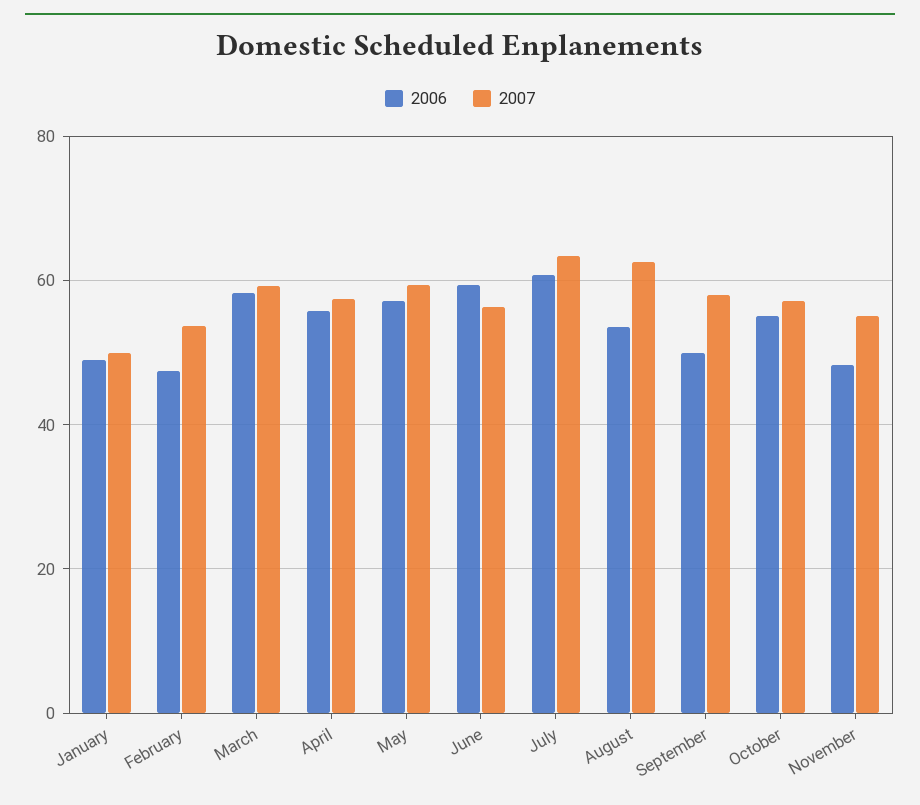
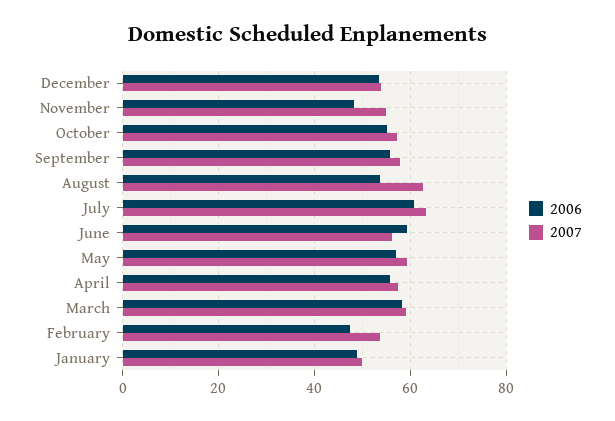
2006, September: 50 -> 56
2006, December: none -> 54
2007, December: none -> 54

